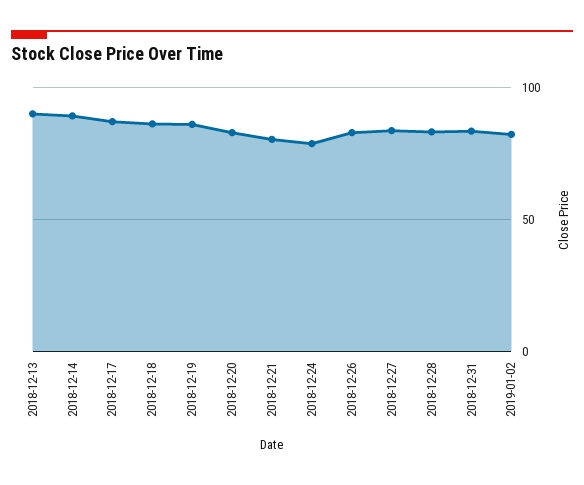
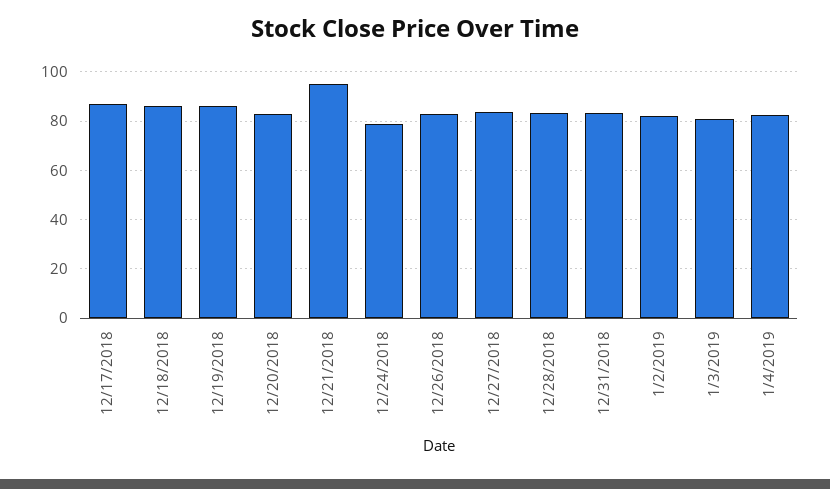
2018-12-13: 90 -> none
2018-12-14: 90 -> none
2018-12-21: 80 -> 95
1/3/2019: none -> 80
1/4/2019: none -> 82.5

